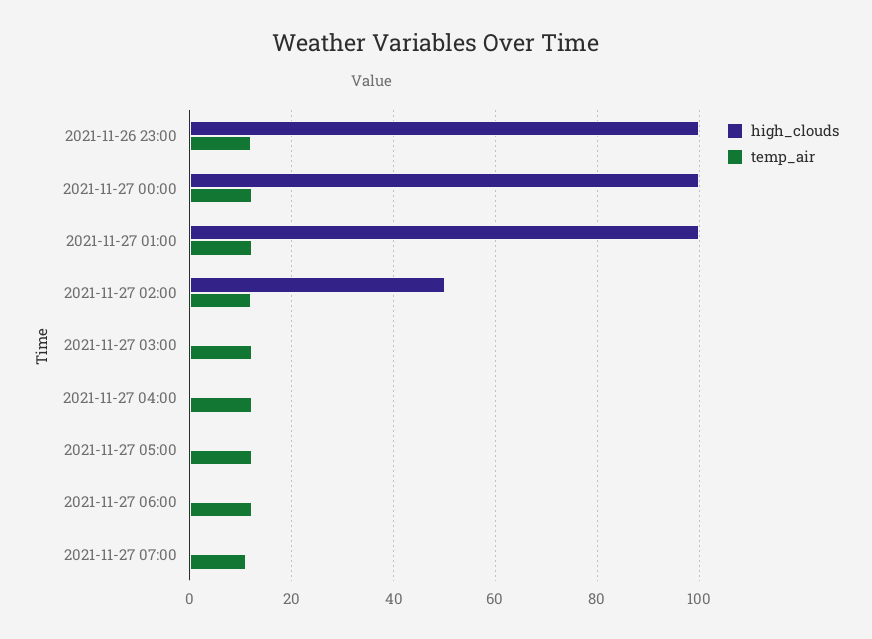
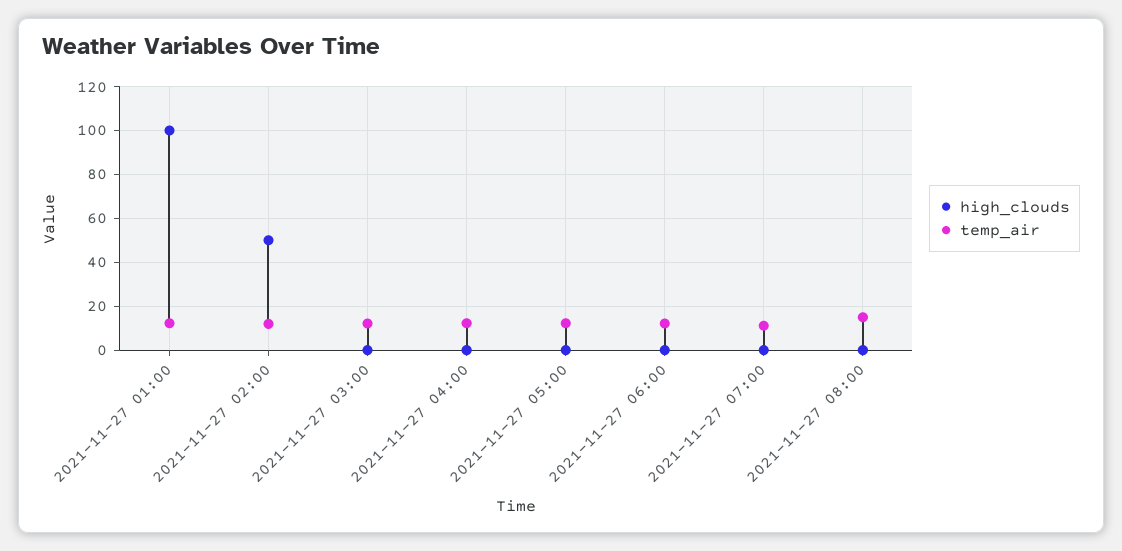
high_clouds, 2021-11-26 23:00: 100 -> none
temp_air, 2021-11-26 23:00: 12 -> none
high_clouds, 2021-11-27 00:00: 100 -> none
temp_air, 2021-11-27 00:00: 12 -> none
high_clouds, 2021-11-27 08:00: none -> 0
temp_air, 2021-11-27 08:00: none -> 15

